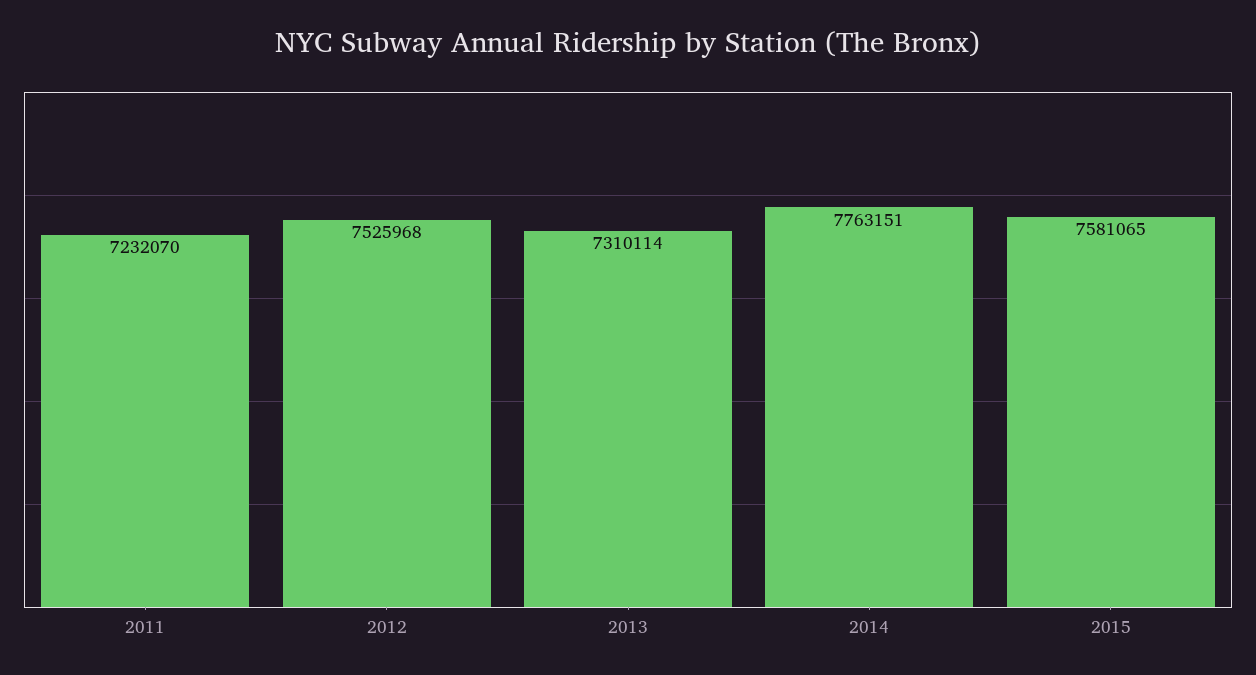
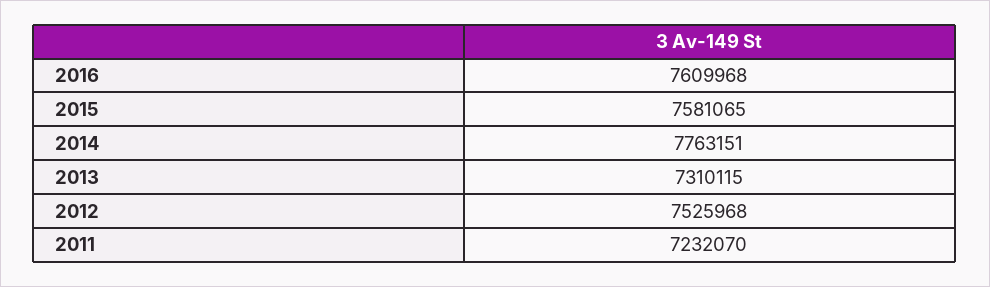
2013: 7310114 -> 7310115
2016: none -> 7609968

